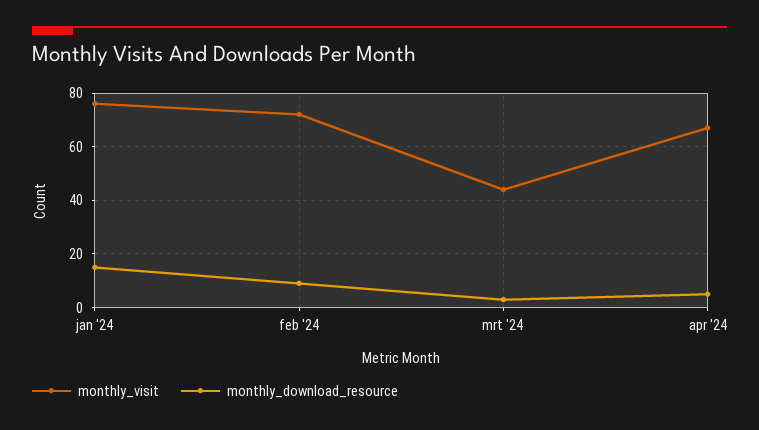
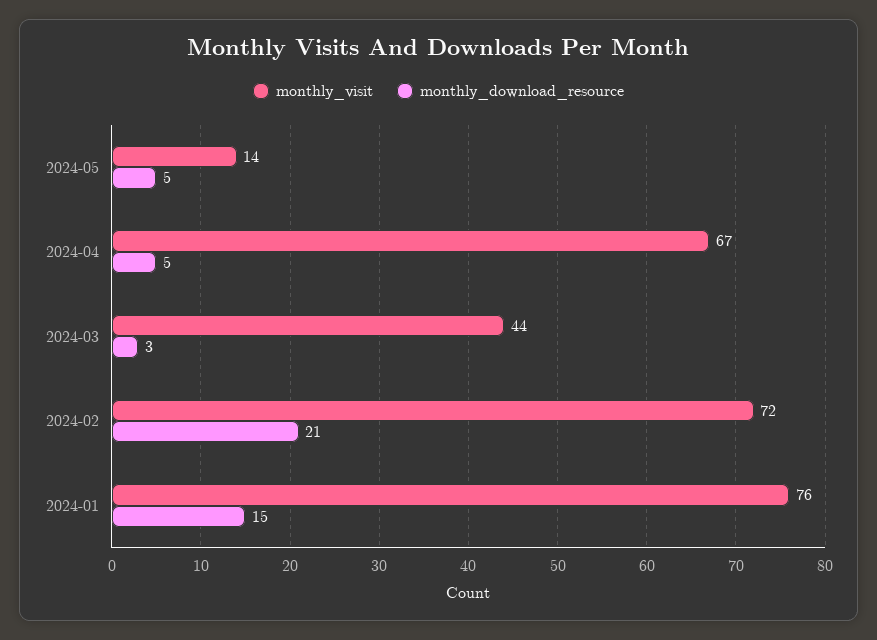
monthly_download_resource, feb '24: 10 -> 21
monthly_visit, 2024-05: none -> 14
monthly_download_resource, 2024-05: none -> 5

